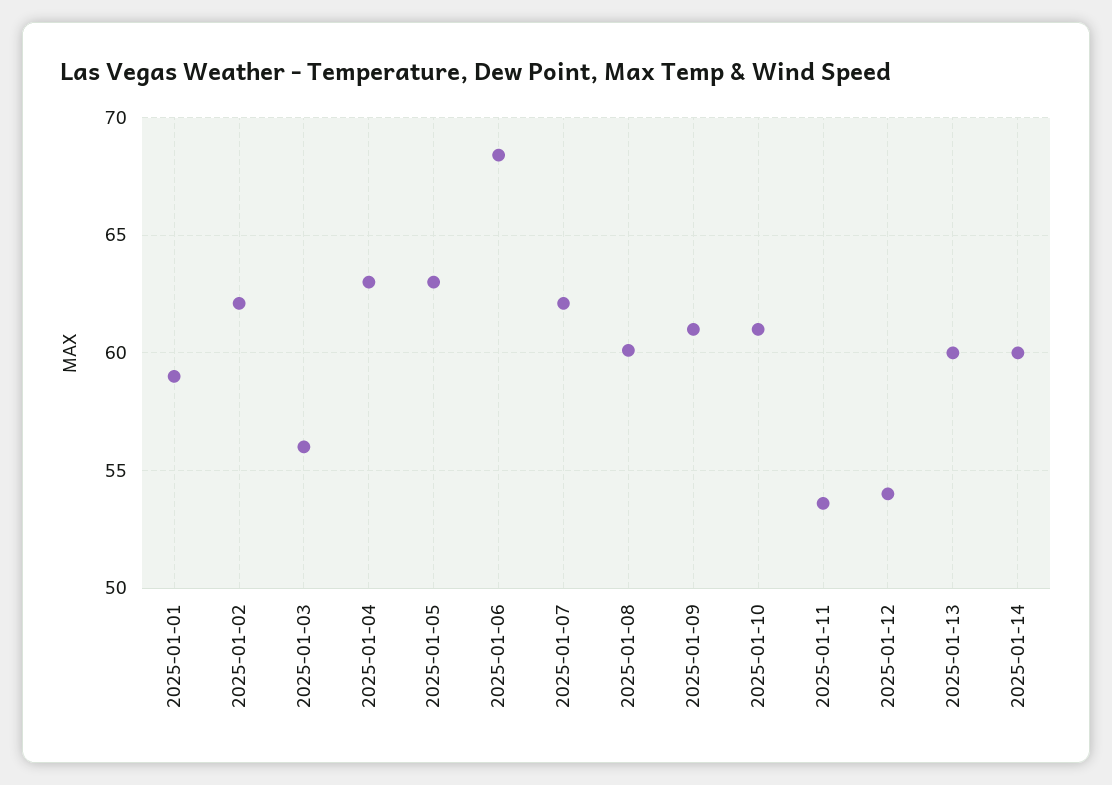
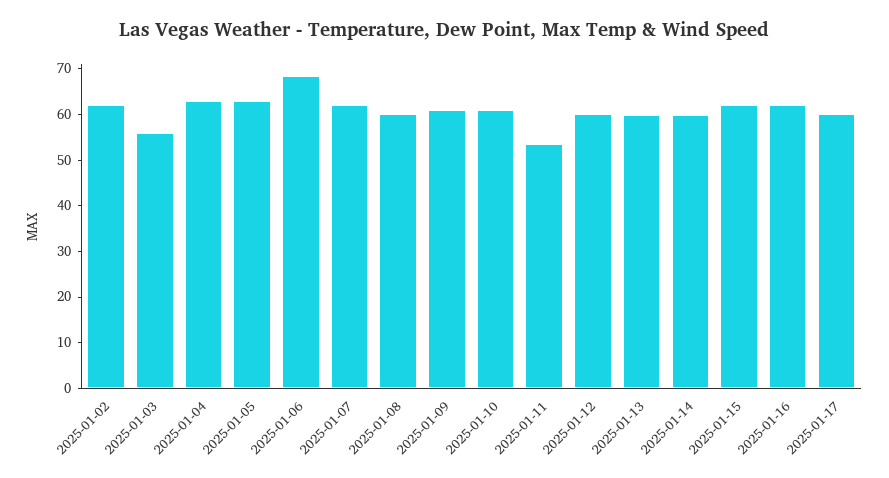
2025-01-01: 59 -> none
2025-01-12: 54 -> 60
2025-01-15: none -> 62
2025-01-16: none -> 62
2025-01-17: none -> 60

